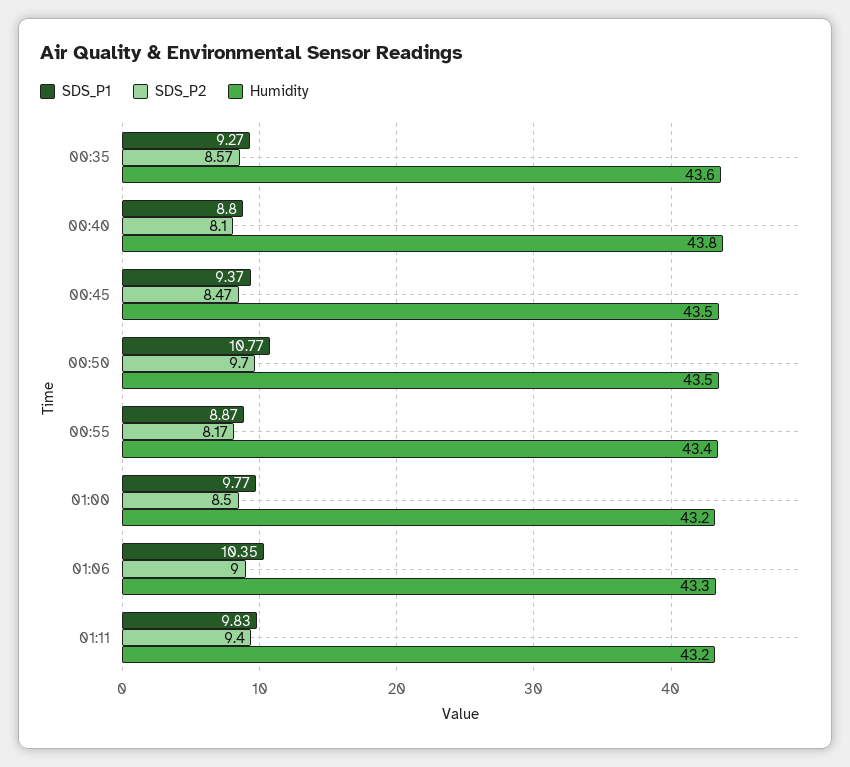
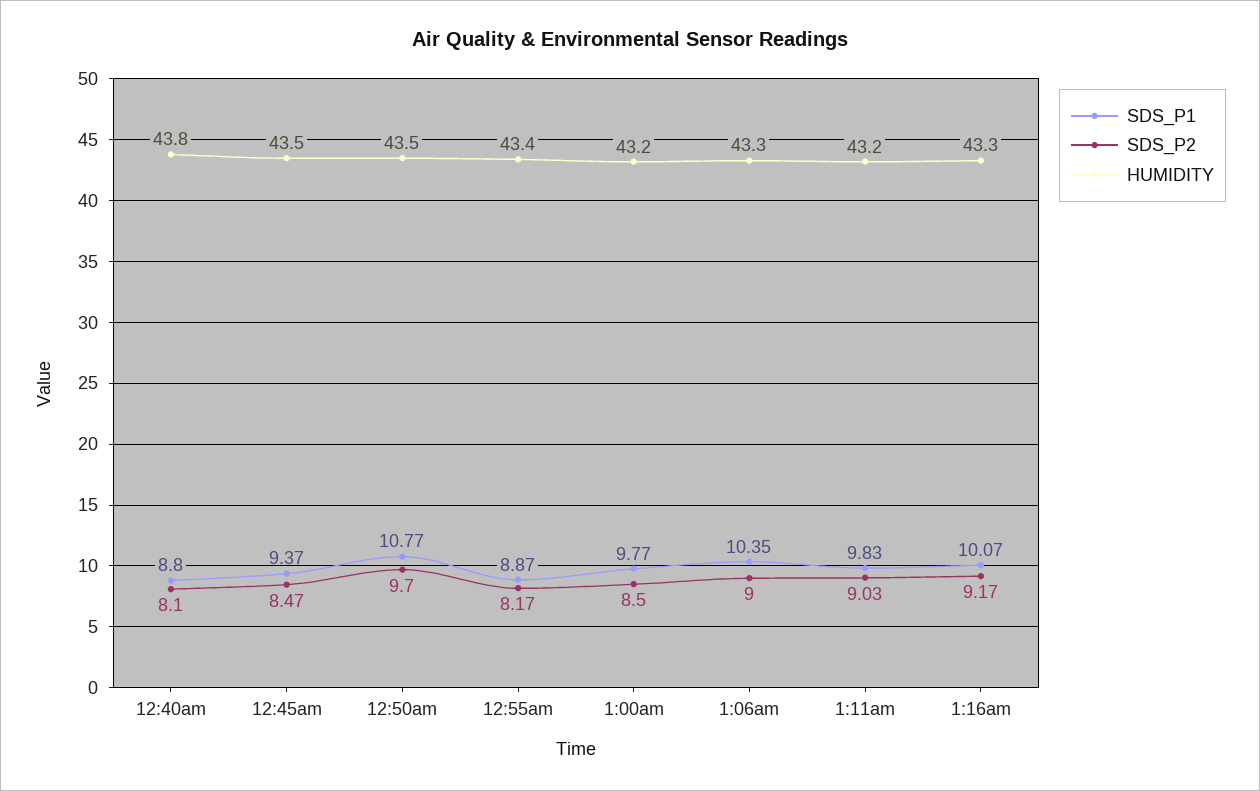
SDS_P1, 00:35: 9.27 -> none
SDS_P2, 00:35: 8.57 -> none
Humidity, 00:35: 43.6 -> none
SDS_P2, 01:11: 9.4 -> 9.03
SDS_P1, 1:16am: none -> 10.07
SDS_P2, 1:16am: none -> 9.17
Humidity, 1:16am: none -> 43.3

